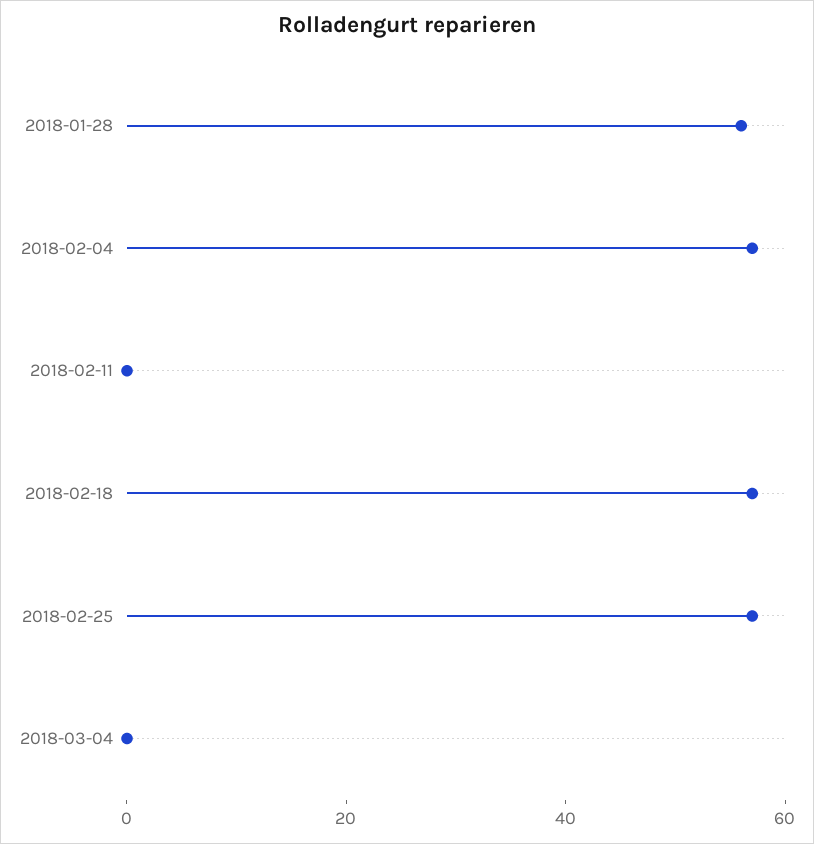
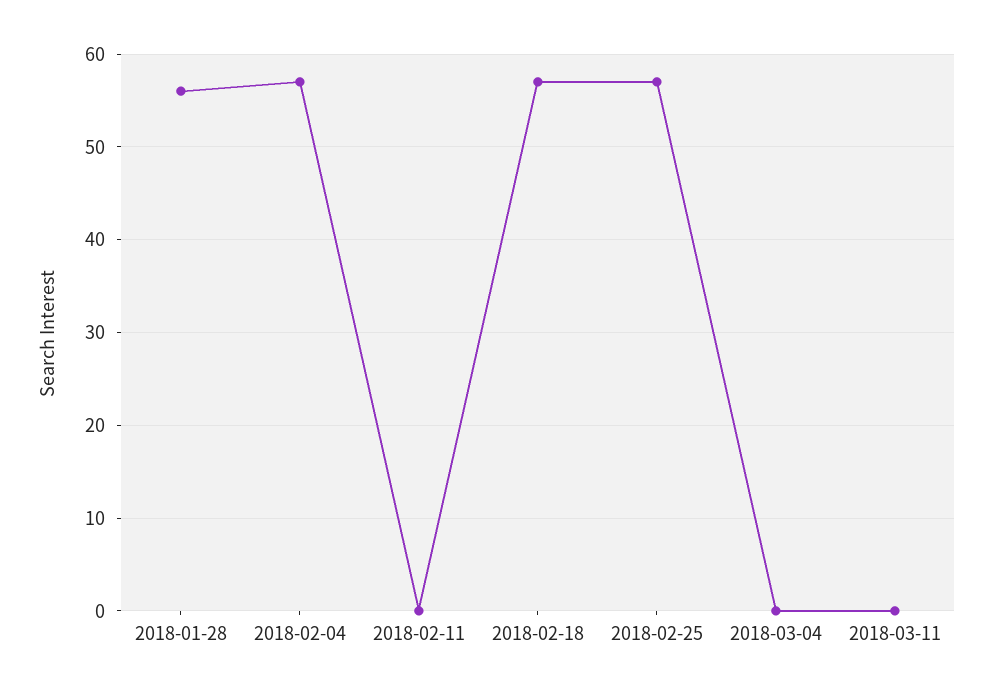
2018-03-11: none -> 0

